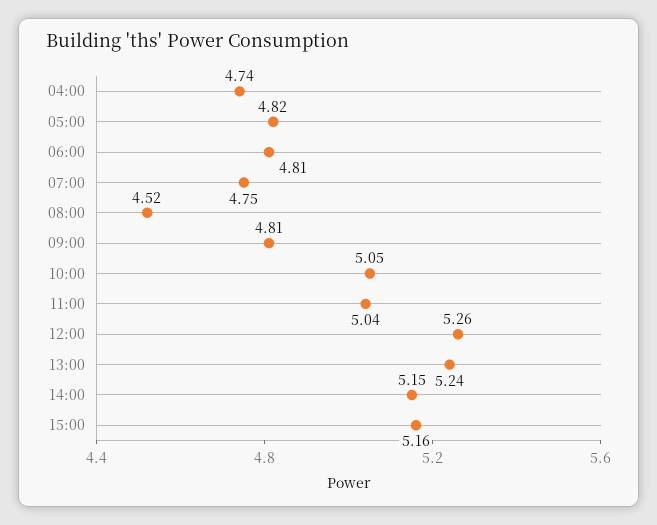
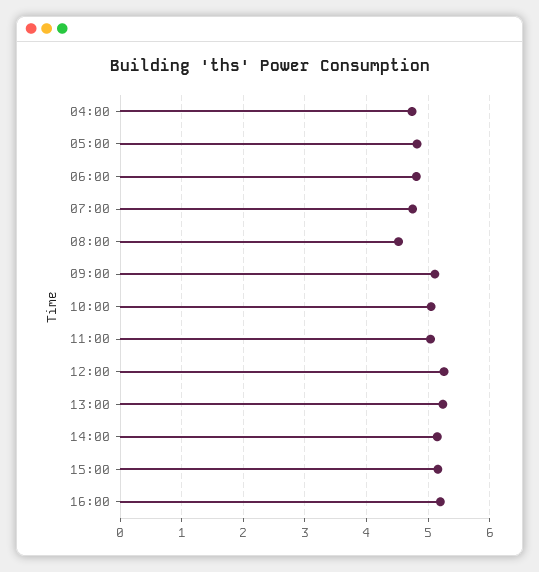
09:00: 4.81 -> 5.1
16:00: none -> 5.2

